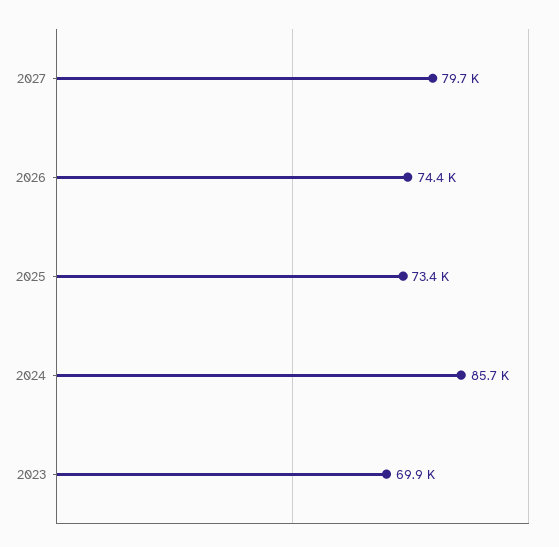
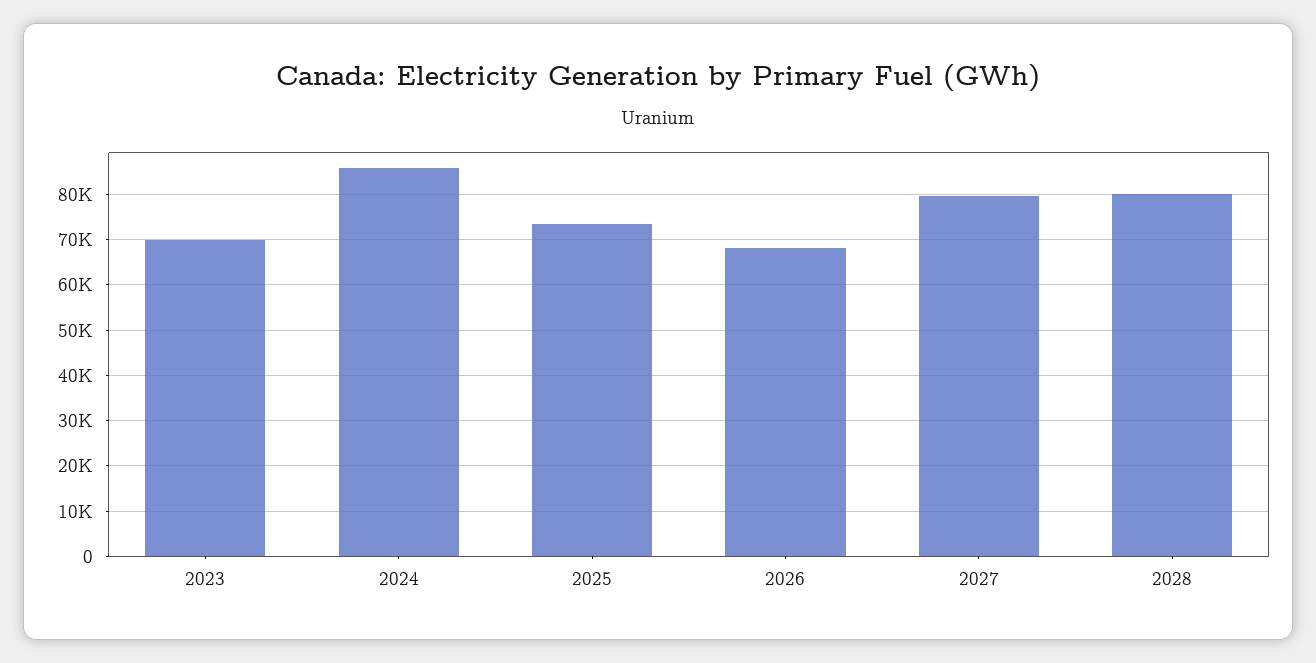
2026: 74400 -> 68000
2028: none -> 80000

